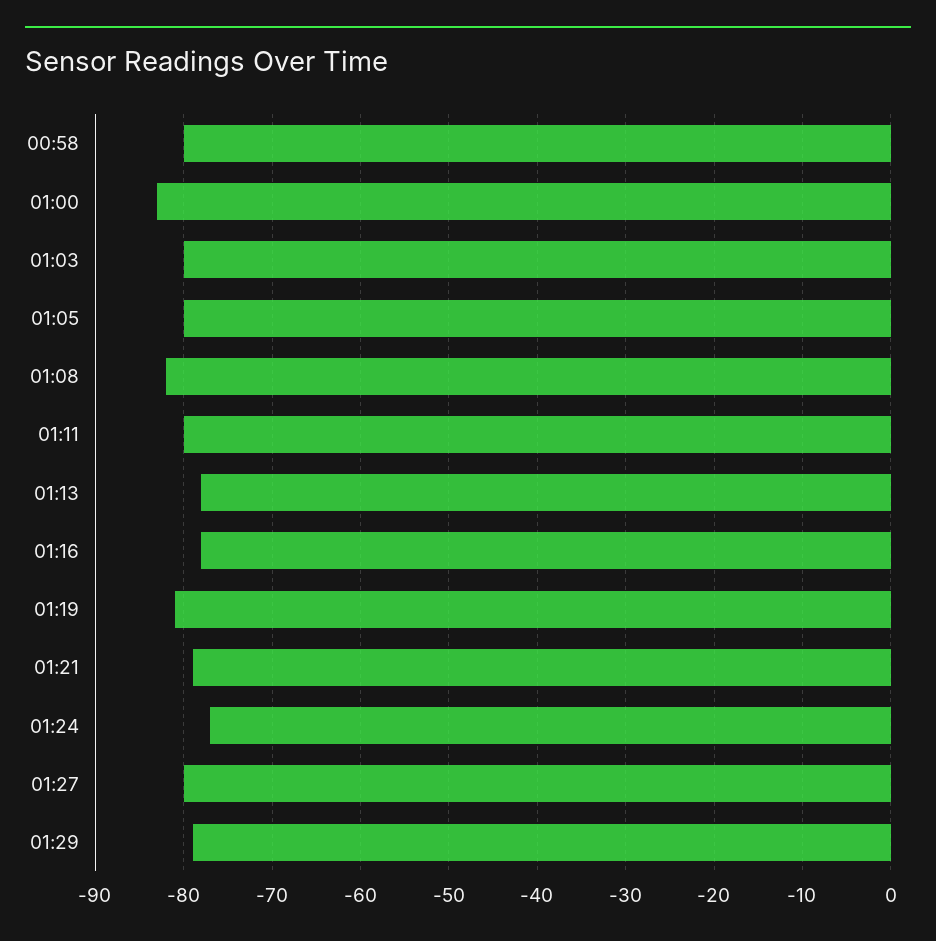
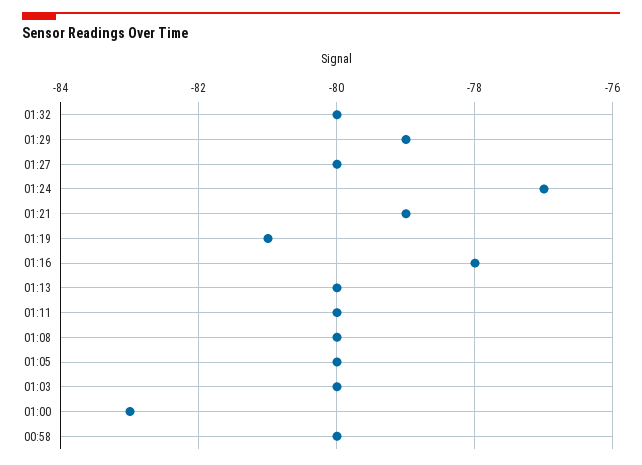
01:08: -82 -> -80
01:13: -78 -> -80
01:32: none -> -80

